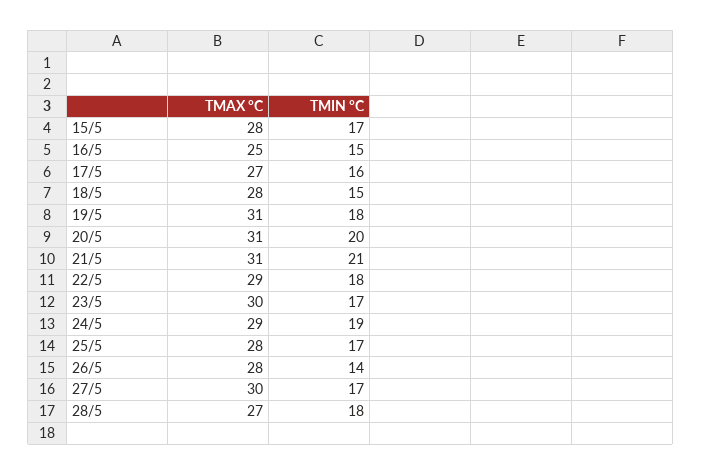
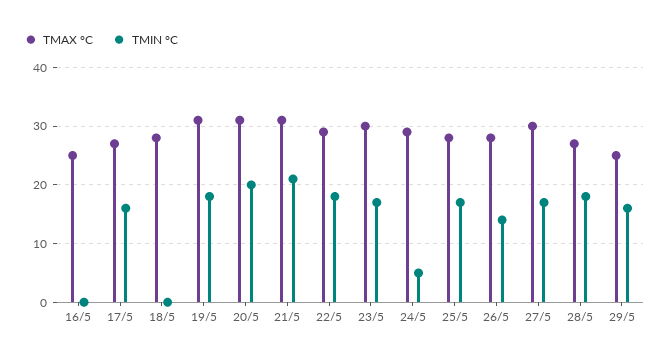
TMAX °C, 15/5: 28 -> none
TMIN °C, 15/5: 17 -> none
TMIN °C, 16/5: 15 -> 0
TMIN °C, 18/5: 15 -> 0
TMIN °C, 24/5: 19 -> 5
TMAX °C, 29/5: none -> 25
TMIN °C, 29/5: none -> 15

